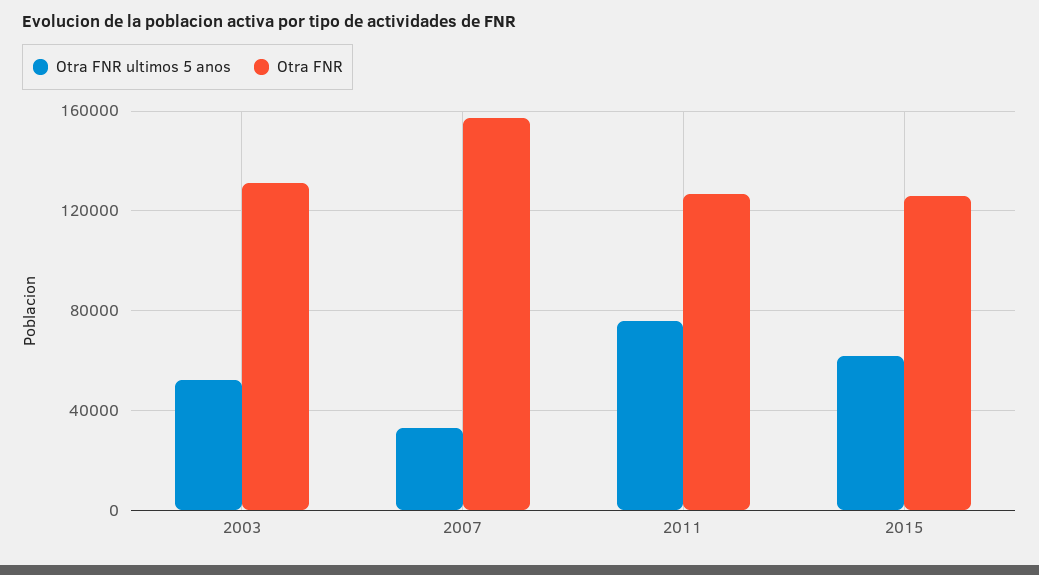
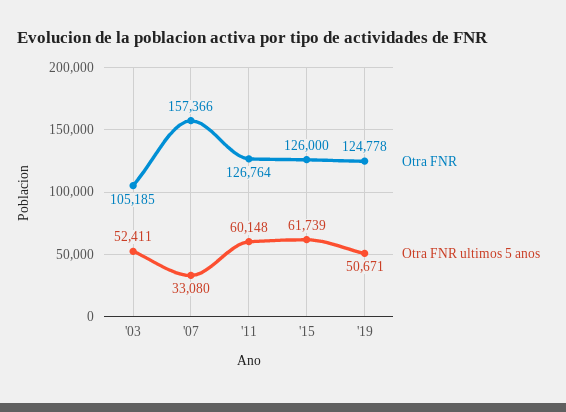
Otra FNR, 2003: 130000 -> 105185
Otra FNR ultimos 5 anos, 2011: 75000 -> 60148
Otra FNR, '19: none -> 124778
Otra FNR ultimos 5 anos, '19: none -> 50671

